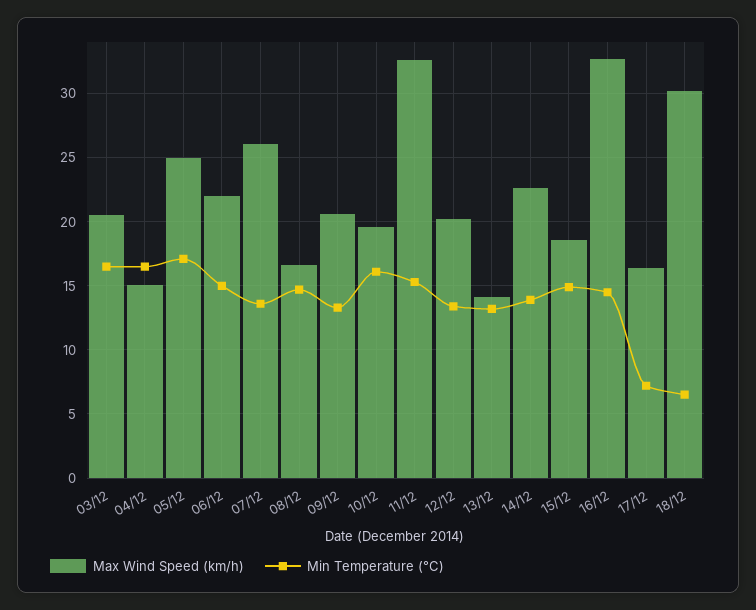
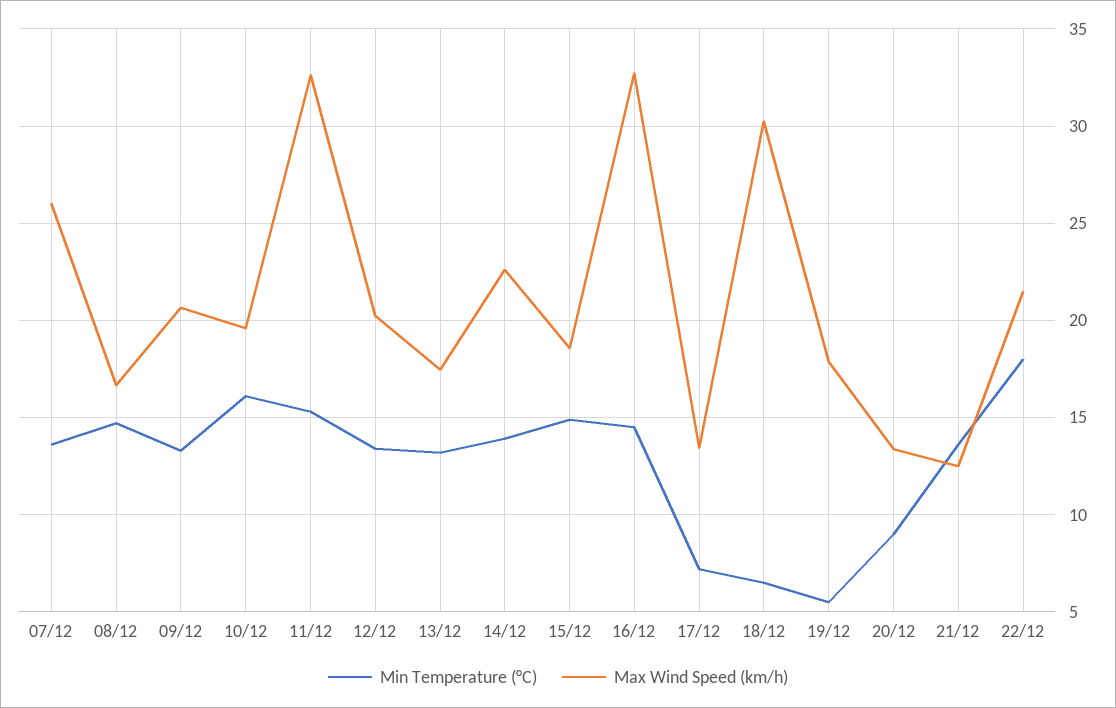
Max Wind Speed (km/h), 03/12: 20.5 -> none
Min Temperature (°C), 03/12: 16.5 -> none
Max Wind Speed (km/h), 04/12: 15 -> none
Min Temperature (°C), 04/12: 16.5 -> none
Max Wind Speed (km/h), 05/12: 25 -> none
Min Temperature (°C), 05/12: 17 -> none
Max Wind Speed (km/h), 06/12: 22 -> none
Min Temperature (°C), 06/12: 15 -> none
Max Wind Speed (km/h), 13/12: 14 -> 17.5
Max Wind Speed (km/h), 17/12: 16.5 -> 13.5
Min Temperature (°C), 19/12: none -> 5.5
Max Wind Speed (km/h), 19/12: none -> 18
Min Temperature (°C), 20/12: none -> 9
Max Wind Speed (km/h), 20/12: none -> 13.5
Min Temperature (°C), 21/12: none -> 13.5
Max Wind Speed (km/h), 21/12: none -> 12.5
Min Temperature (°C), 22/12: none -> 18
Max Wind Speed (km/h), 22/12: none -> 21.5

